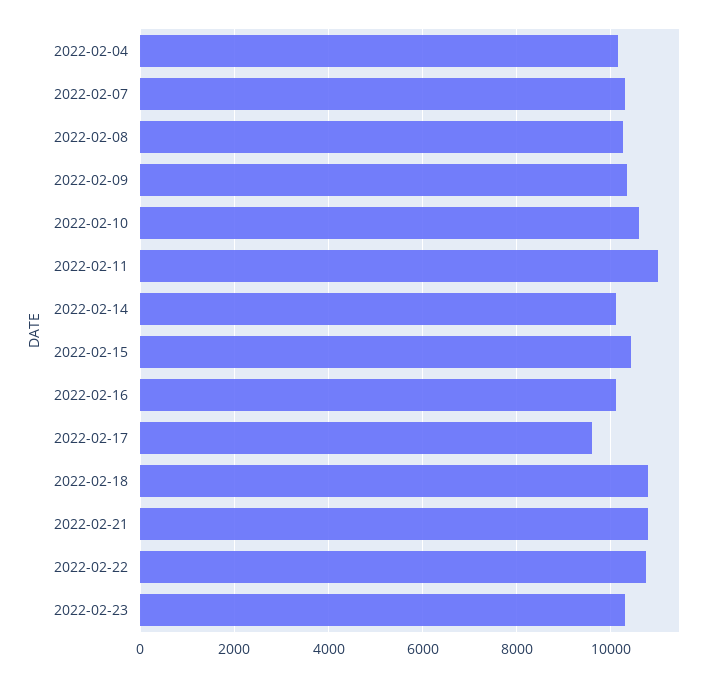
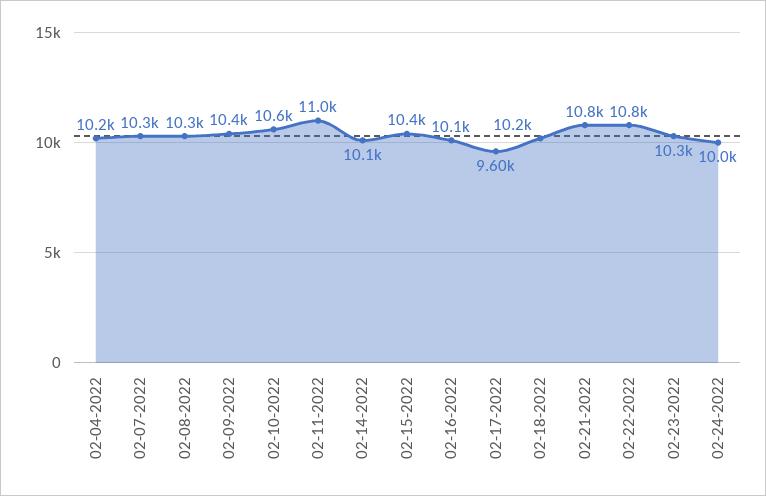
2022-02-18: 10800 -> 10200
02-24-2022: none -> 10000

